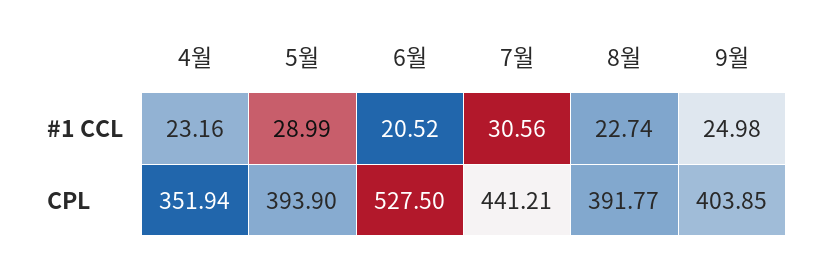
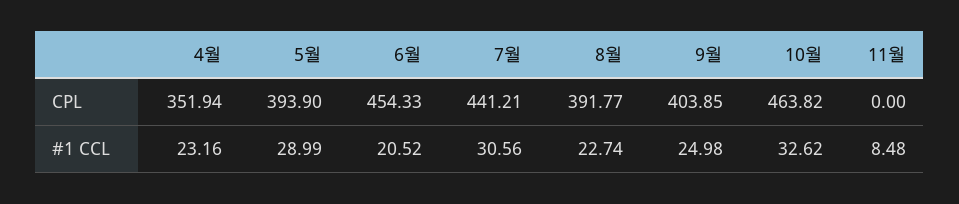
6월, CPL: 527.5 -> 454.33
10월, CPL: none -> 463.82
11월, CPL: none -> 0
10월, #1 CCL: none -> 32.62
11월, #1 CCL: none -> 8.48

